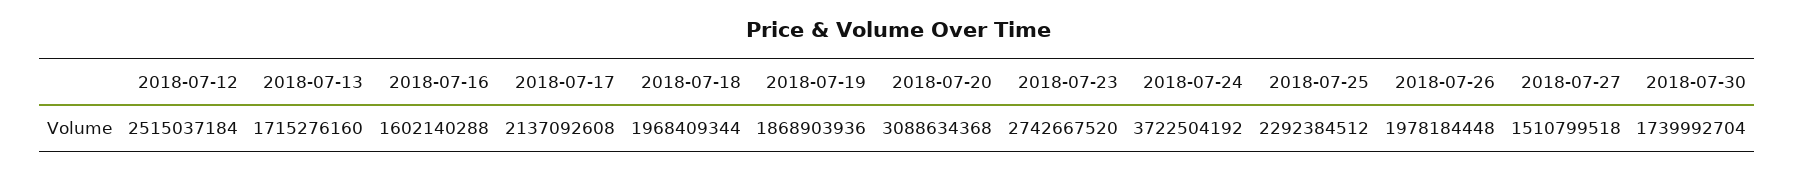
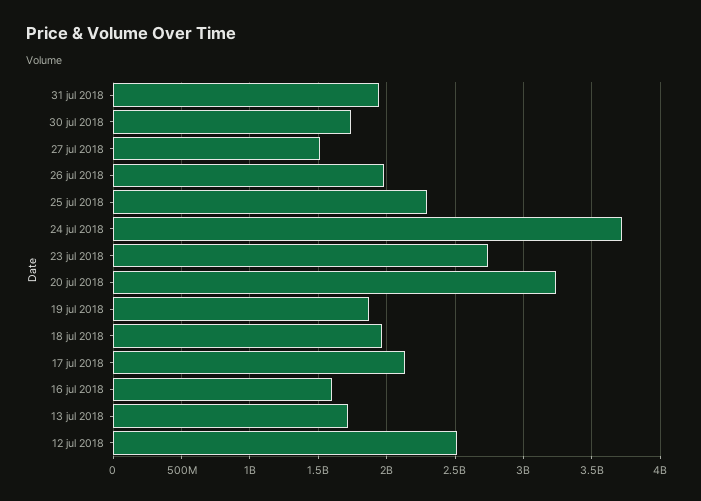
2018-07-20: 3088634368 -> 3250000000
31 jul 2018: none -> 1950000000

